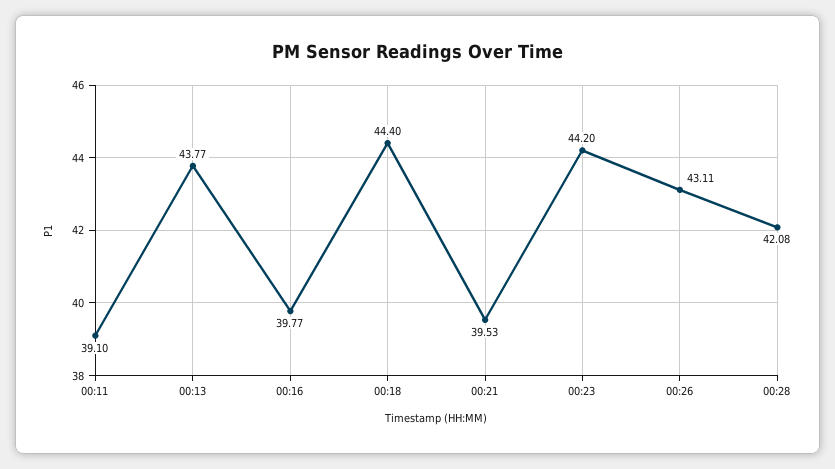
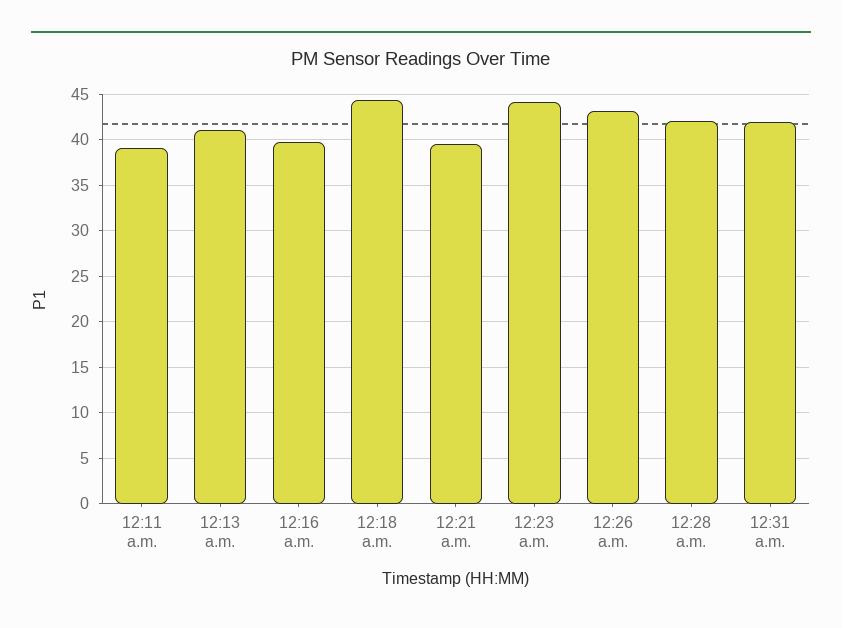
00:13: 43.77 -> 41
12:31 a.m.: none -> 42

